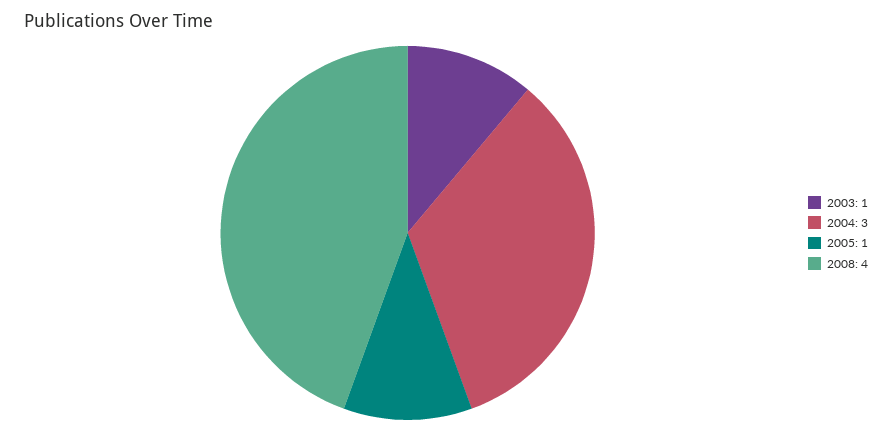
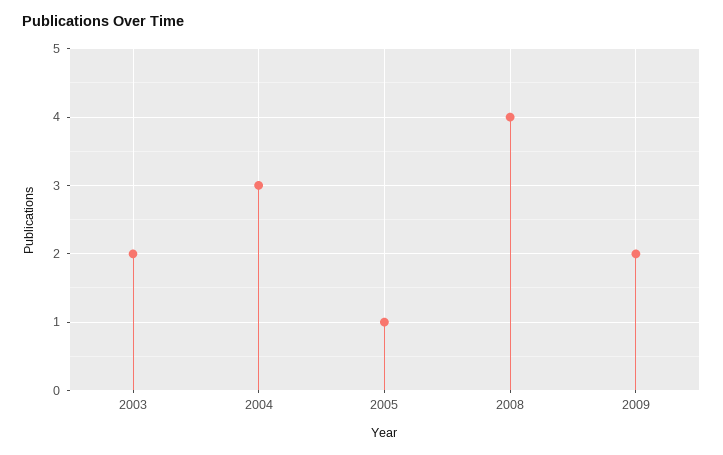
2003: 1 -> 2
2009: none -> 2

